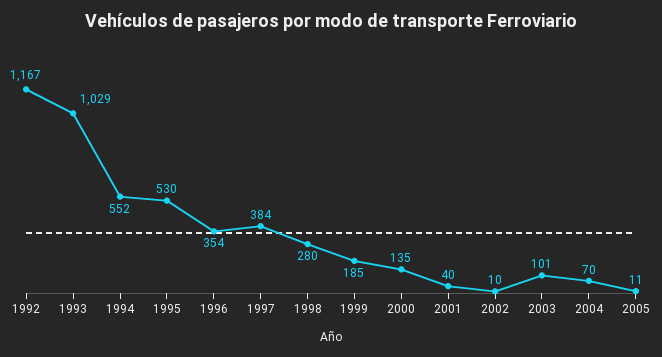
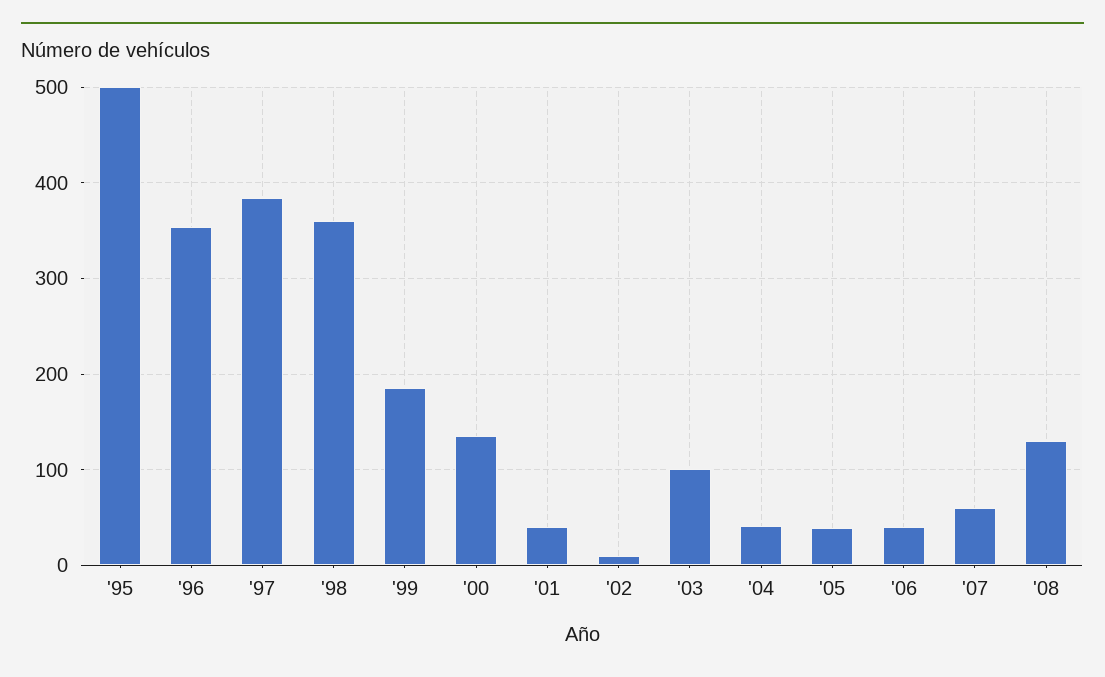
1992: 1167 -> none
1993: 1029 -> none
1994: 552 -> none
1995: 530 -> 500
1998: 280 -> 360
2004: 70 -> 40
2005: 11 -> 40
'06: none -> 40
'07: none -> 60
'08: none -> 130

